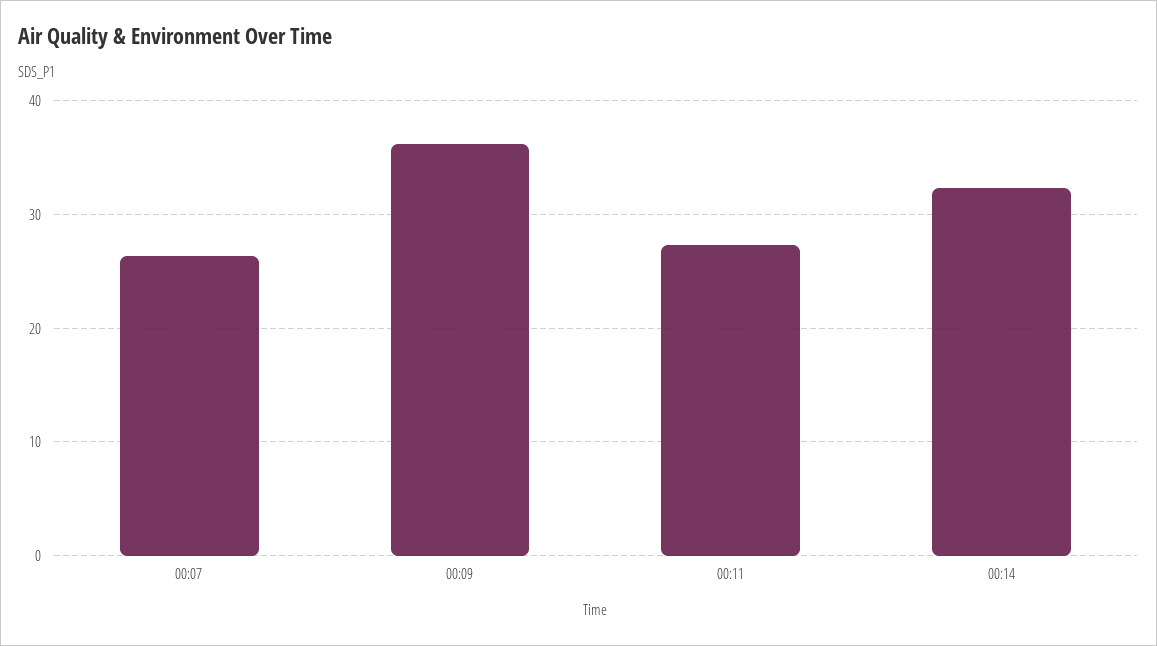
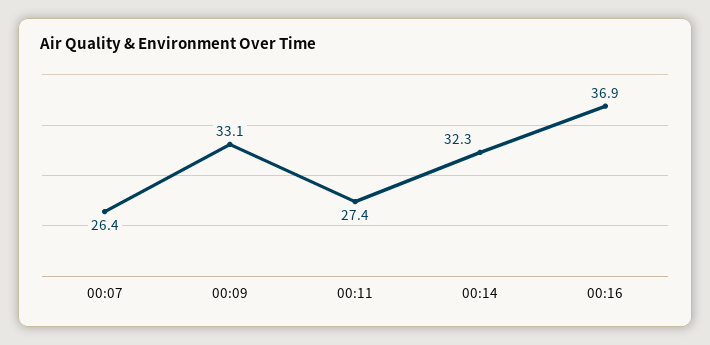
00:09: 36 -> 33.1
00:16: none -> 36.9

